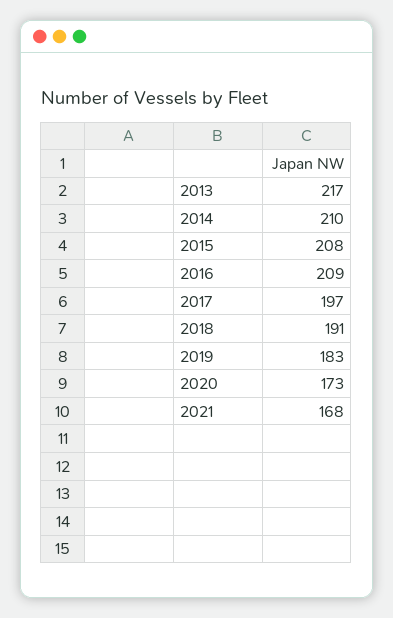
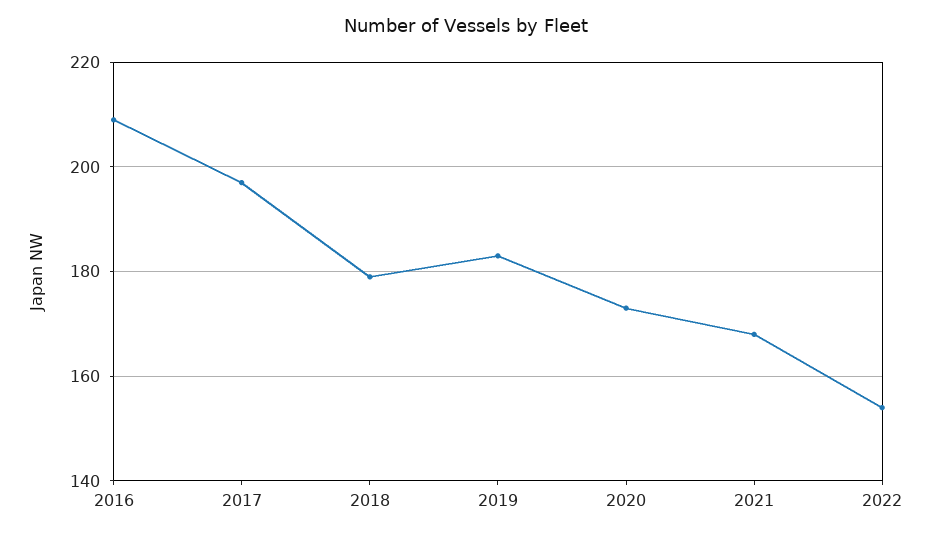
2013: 217 -> none
2014: 210 -> none
2015: 208 -> none
2018: 191 -> 180
2022: none -> 155

